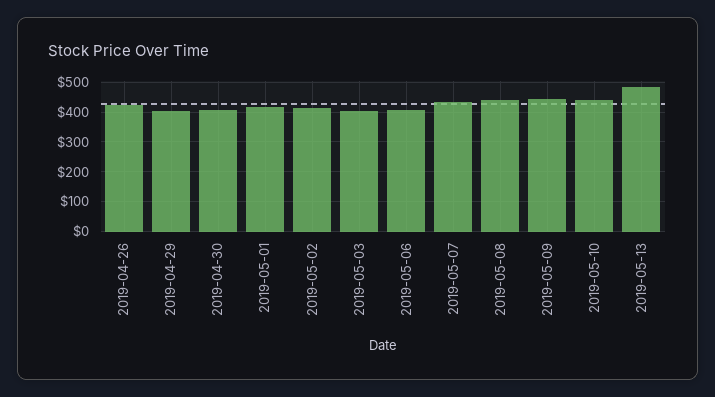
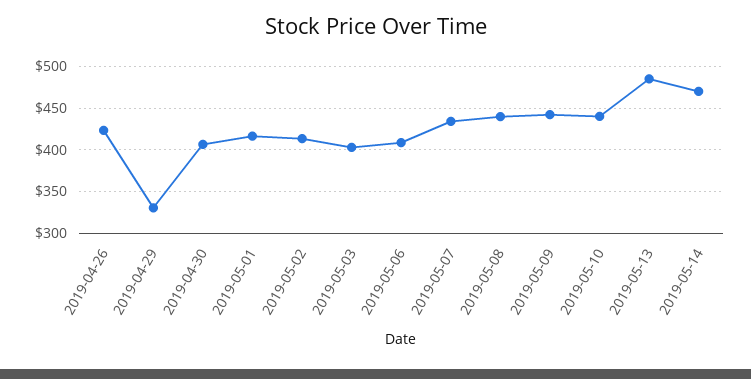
2019-04-29: 400 -> 330
2019-05-14: none -> 470

